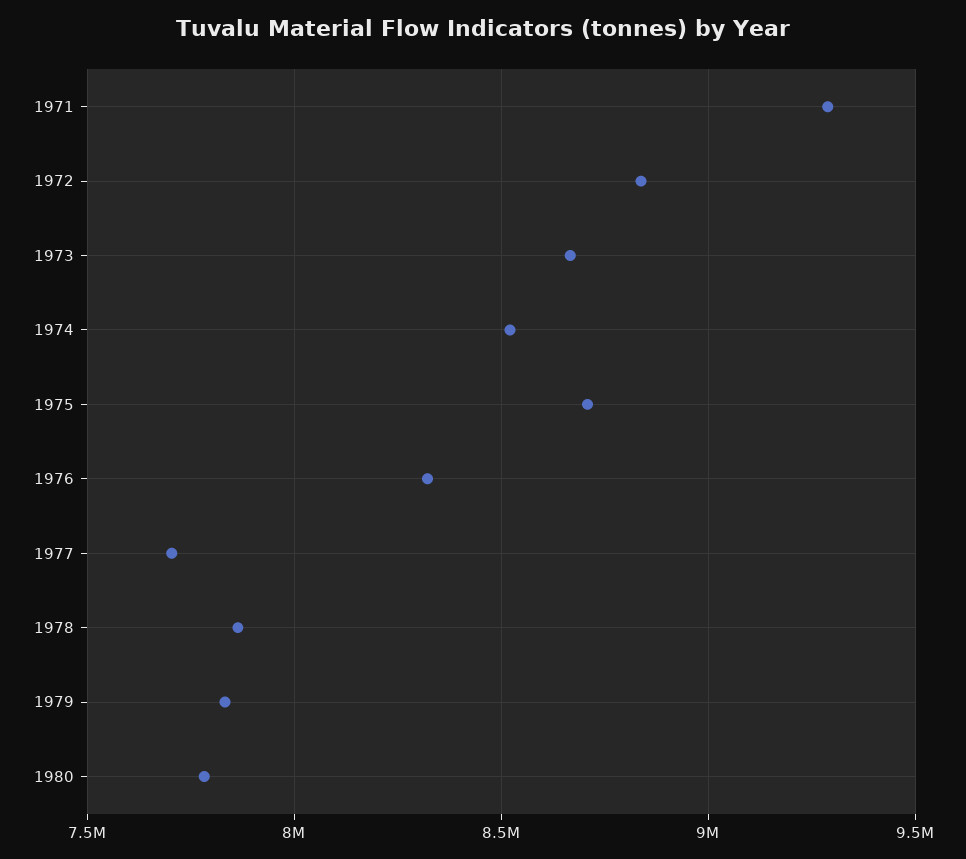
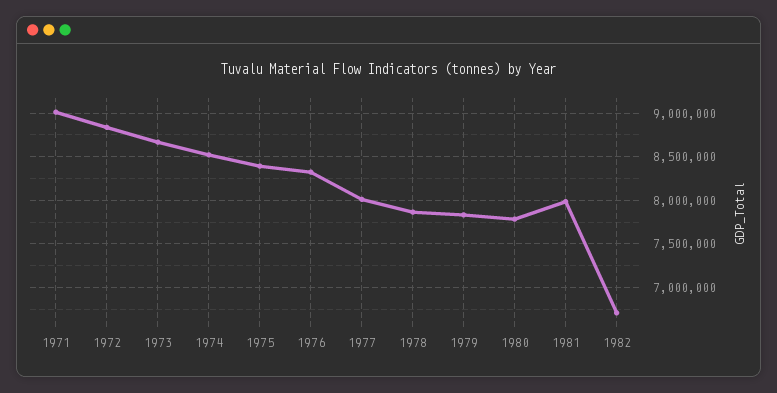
1971: 9300000 -> 9000000
1975: 8700000 -> 8400000
1977: 7700000 -> 8000000
1981: none -> 8000000
1982: none -> 6700000

